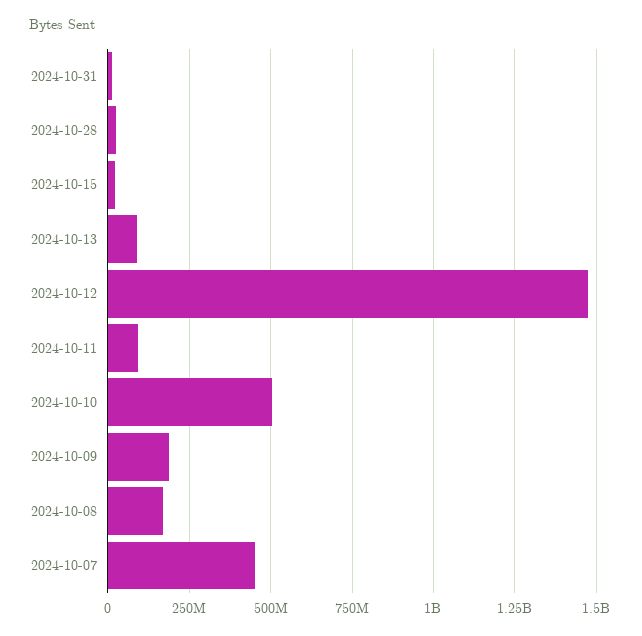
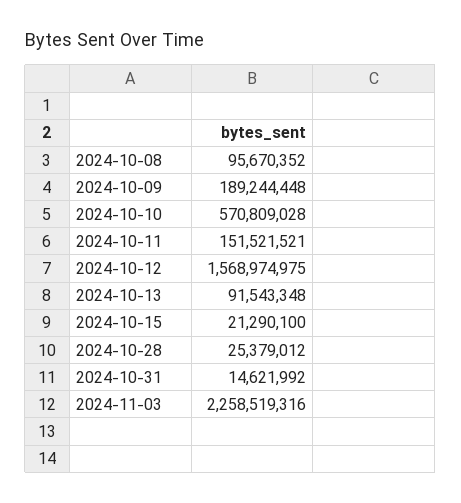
2024-10-12: 1475000000 -> 1568974975
2024-10-11: 100000000 -> 151521521
2024-10-10: 500000000 -> 570809028
2024-10-08: 175000000 -> 95670352
2024-10-07: 450000000 -> none
2024-11-03: none -> 2258519316

